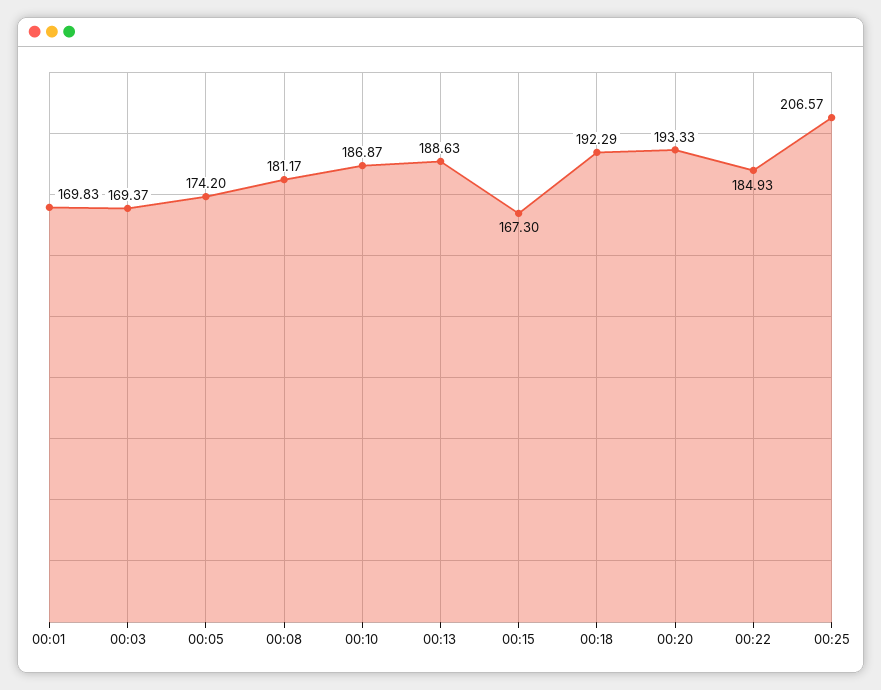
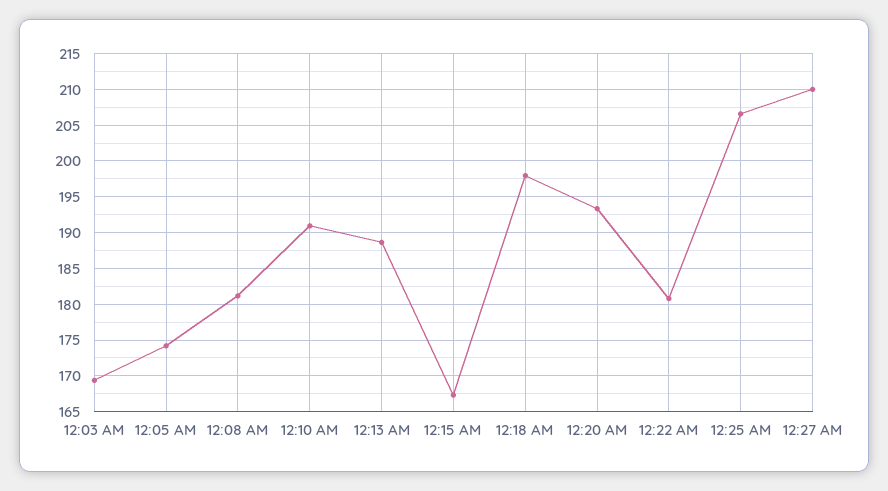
00:01: 169.83 -> none
00:10: 186.87 -> 191
00:18: 192.29 -> 198
00:22: 184.93 -> 181
12:27 AM: none -> 210

